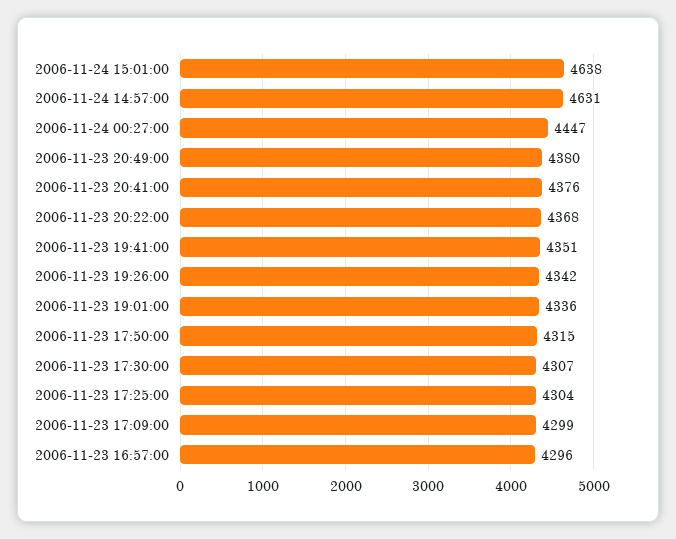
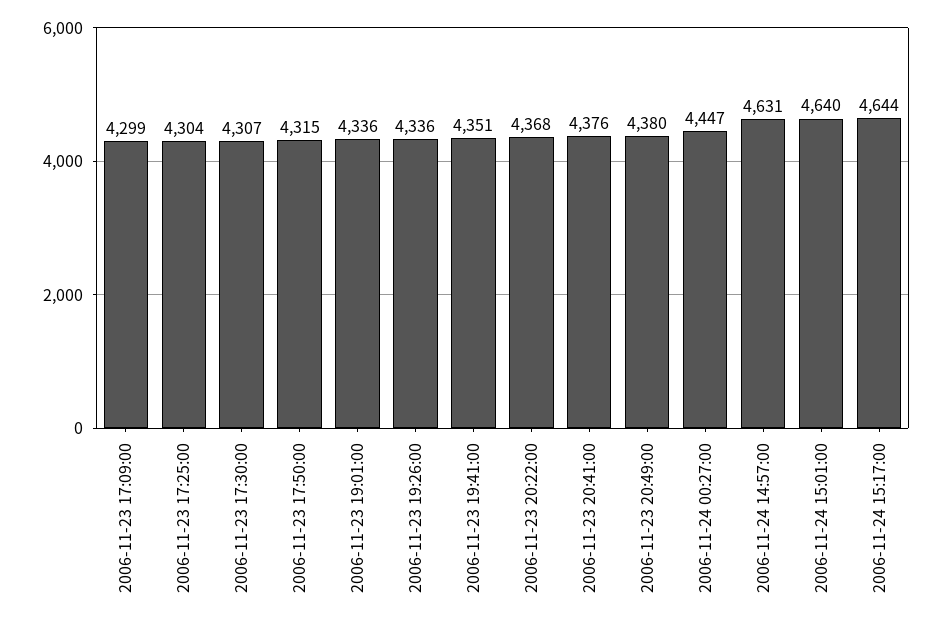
2006-11-24 15:01:00: 4638 -> 4640
2006-11-23 19:26:00: 4342 -> 4336
2006-11-23 16:57:00: 4296 -> none
2006-11-24 15:17:00: none -> 4644

